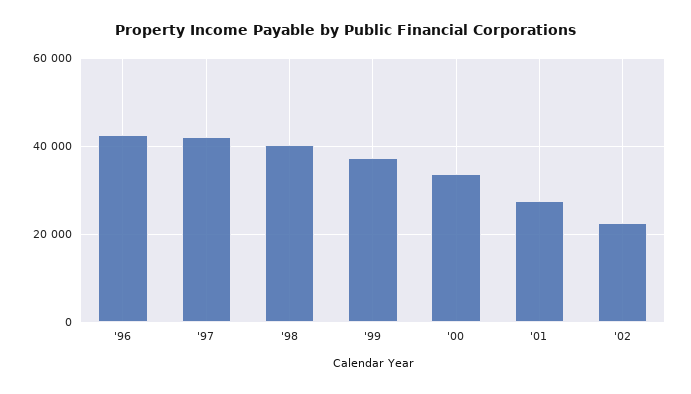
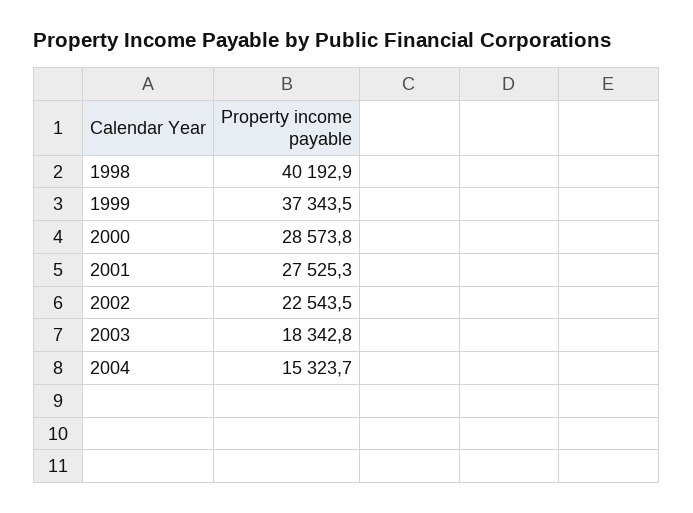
'96: 42000 -> none
'97: 42000 -> none
'00: 34000 -> 28573.8
2003: none -> 18342.8
2004: none -> 15323.7

